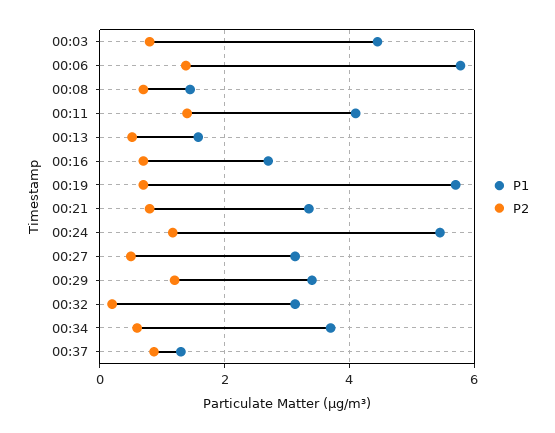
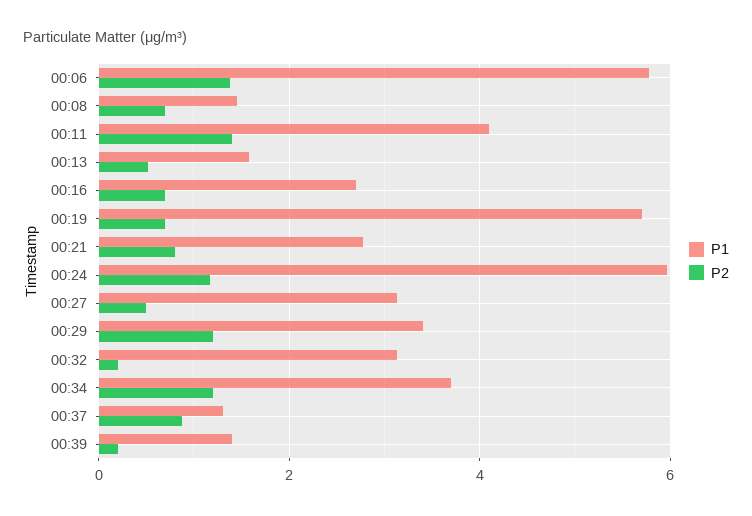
P1, 00:03: 4.4 -> none
P2, 00:03: 0.8 -> none
P1, 00:21: 3.4 -> 2.8
P1, 00:24: 5.4 -> 6
P2, 00:34: 0.6 -> 1.2
P1, 00:39: none -> 1.4
P2, 00:39: none -> 0.2

